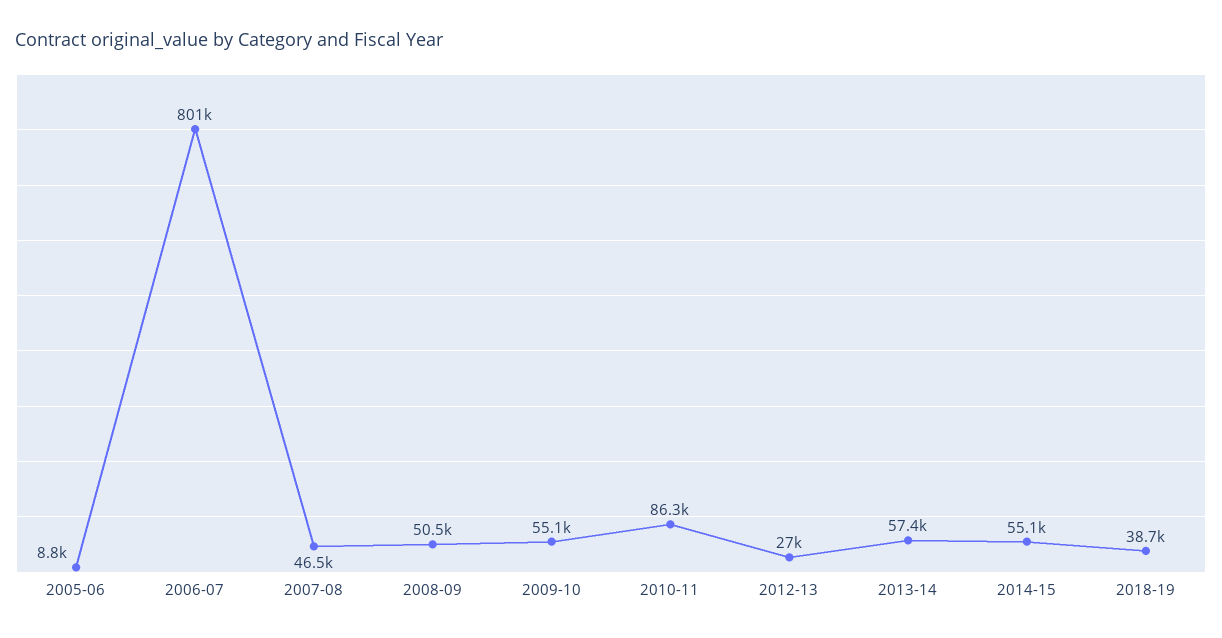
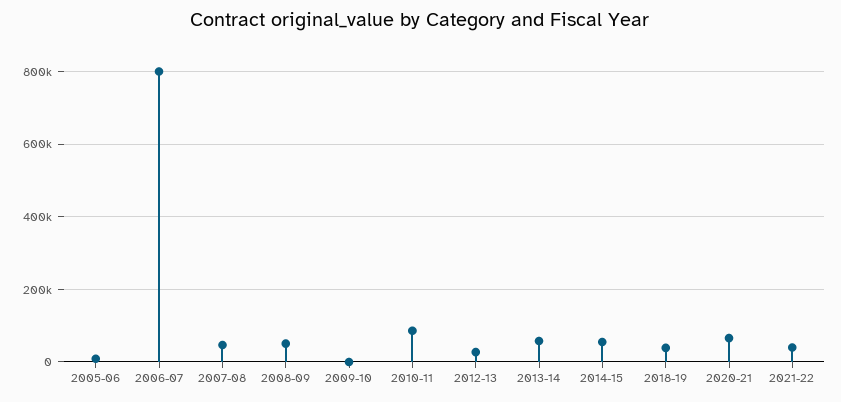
2009-10: 55100 -> 0
2020-21: none -> 60000
2021-22: none -> 40000

